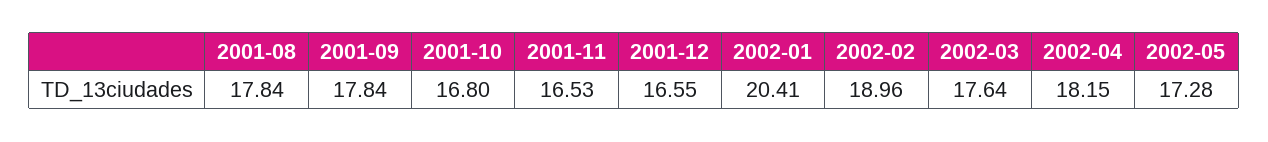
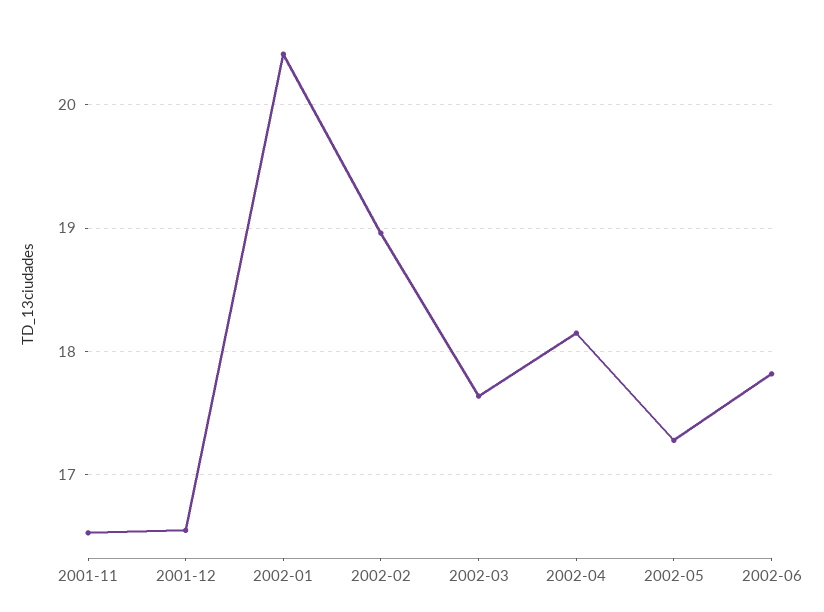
2001-08: 17.84 -> none
2001-09: 17.84 -> none
2001-10: 16.8 -> none
2002-06: none -> 17.8

